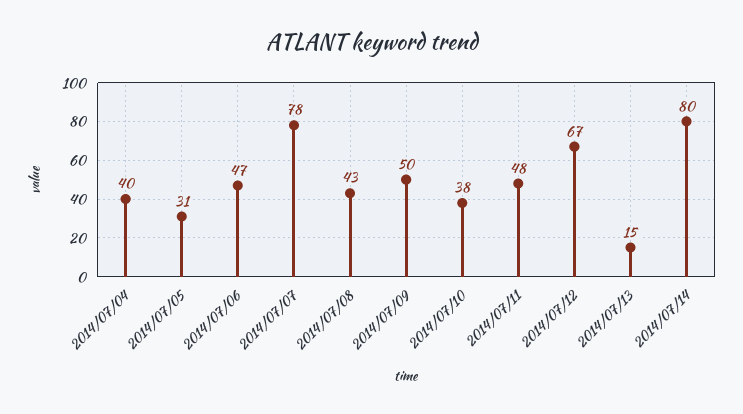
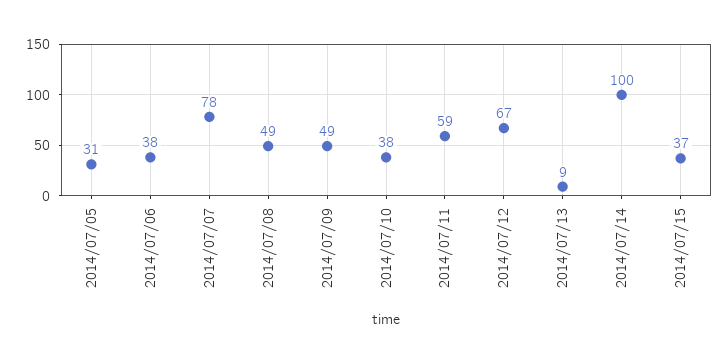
2014/07/04: 40 -> none
2014/07/06: 47 -> 38
2014/07/08: 43 -> 49
2014/07/09: 50 -> 49
2014/07/11: 48 -> 59
2014/07/13: 15 -> 9
2014/07/14: 80 -> 100
2014/07/15: none -> 37

